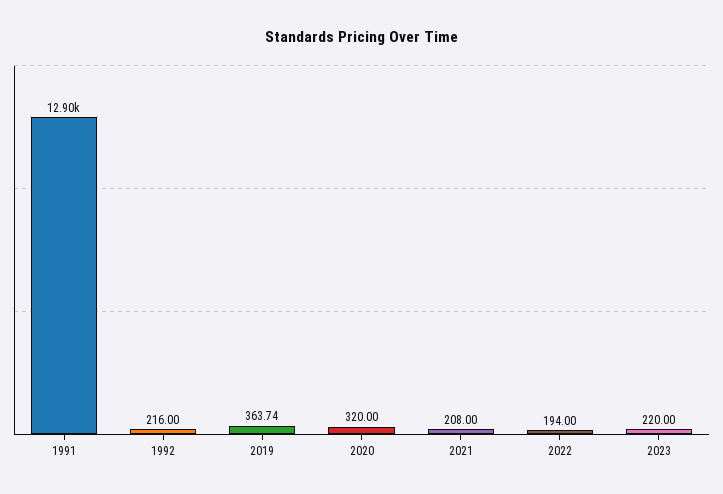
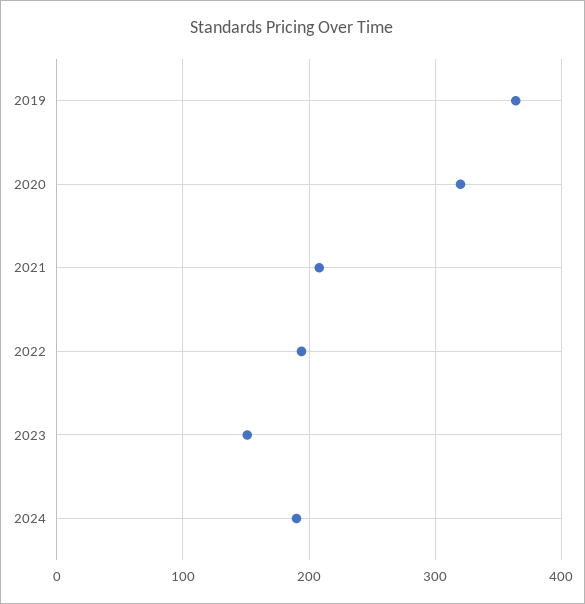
1991: 12900 -> none
1992: 216 -> none
2023: 220 -> 150
2024: none -> 190

